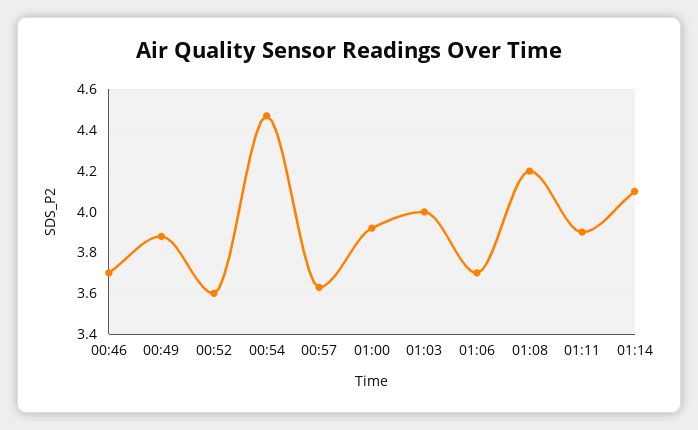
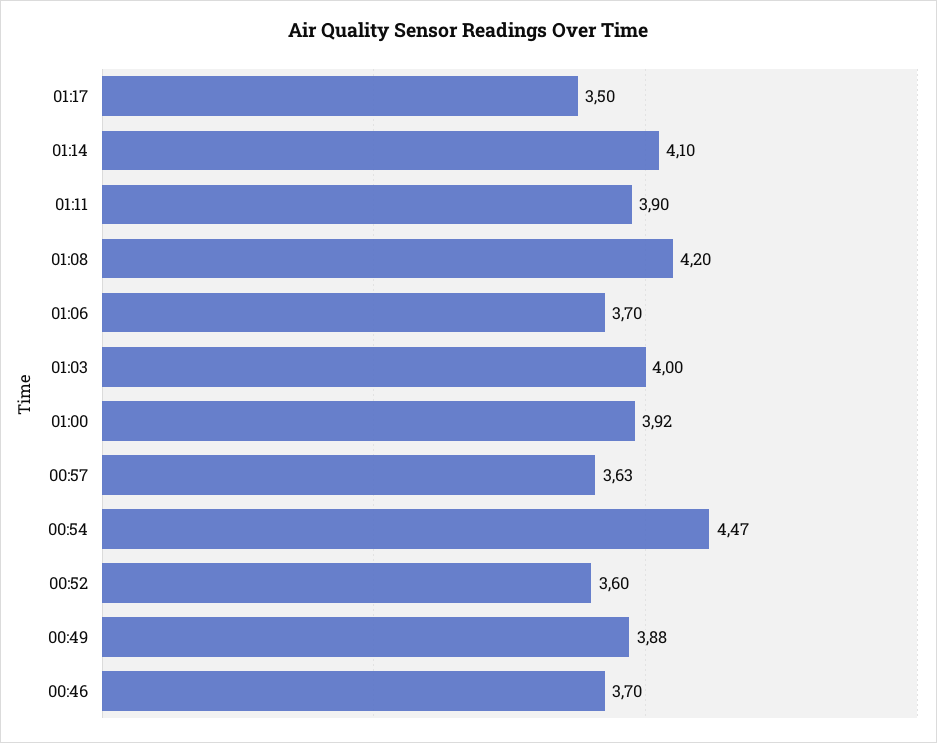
01:17: none -> 3.5

